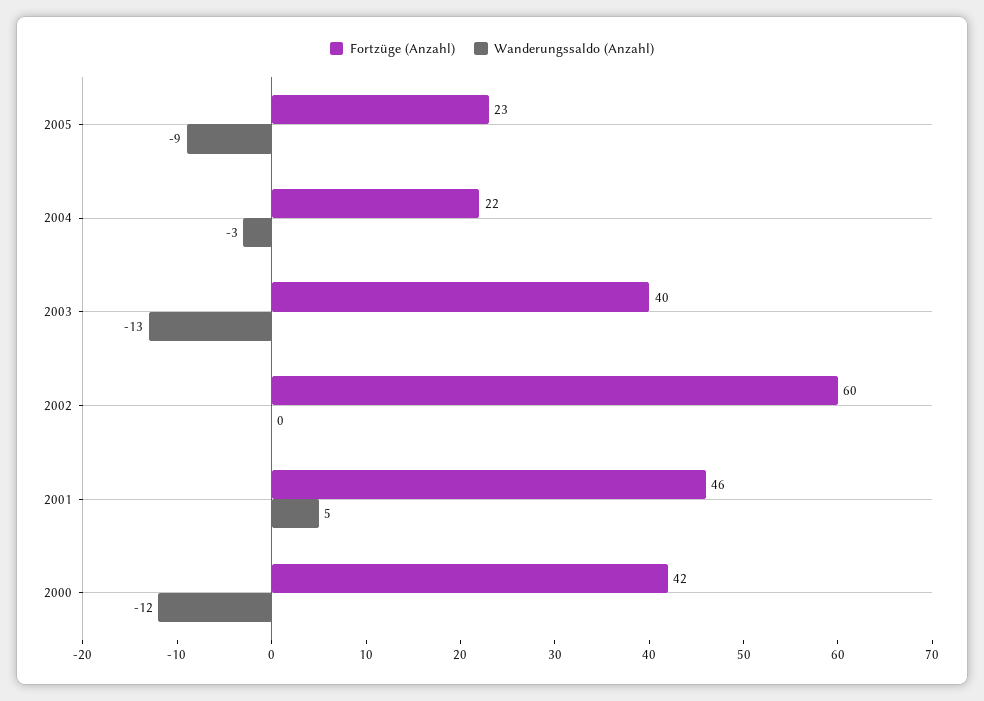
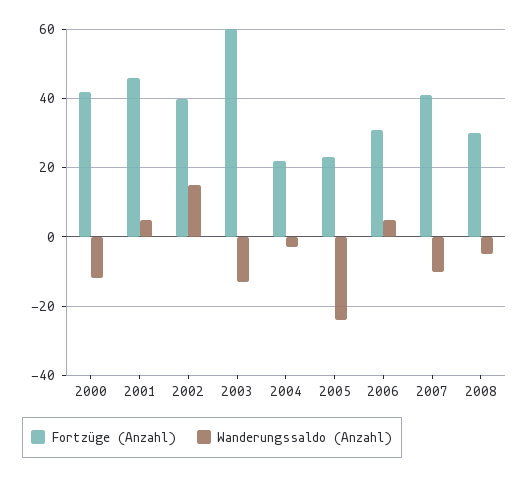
Wanderungssaldo (Anzahl), 2005: -9 -> -25
Fortzüge (Anzahl), 2003: 40 -> 60
Fortzüge (Anzahl), 2002: 60 -> 40
Wanderungssaldo (Anzahl), 2002: 0 -> 15
Fortzüge (Anzahl), 2006: none -> 30
Wanderungssaldo (Anzahl), 2006: none -> 5
Fortzüge (Anzahl), 2007: none -> 40
Wanderungssaldo (Anzahl), 2007: none -> -10
Fortzüge (Anzahl), 2008: none -> 30
Wanderungssaldo (Anzahl), 2008: none -> -5

